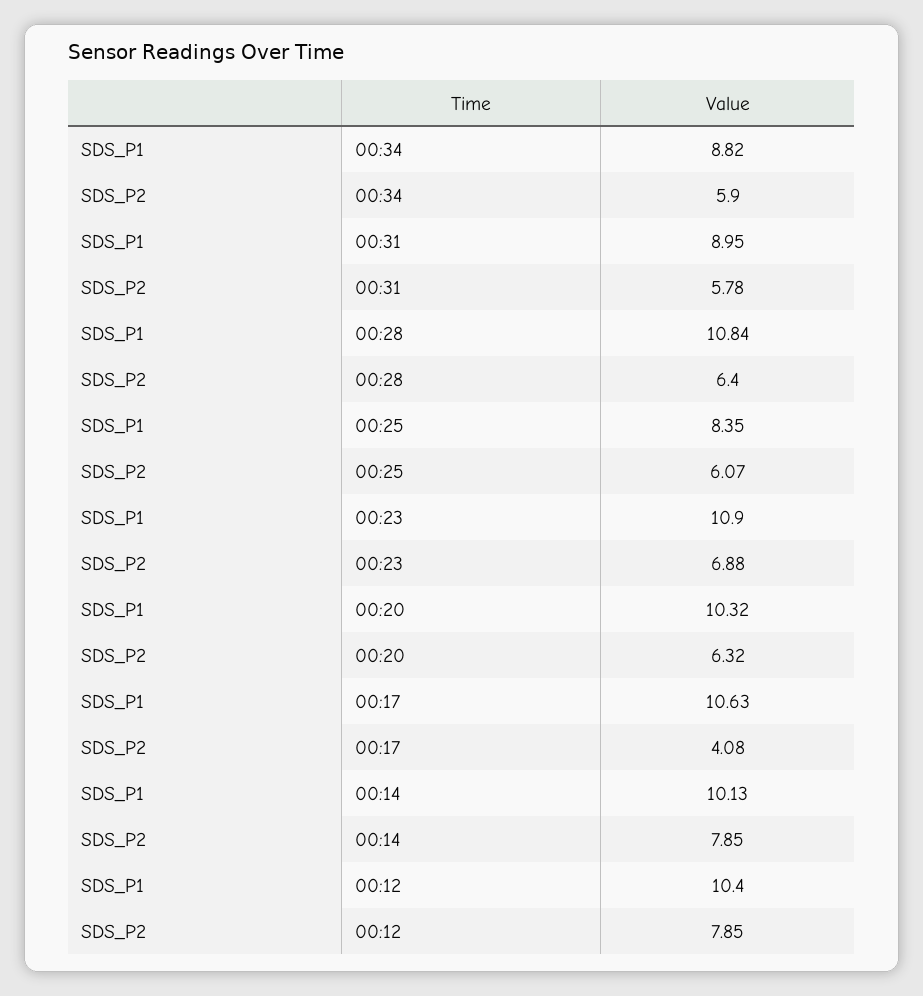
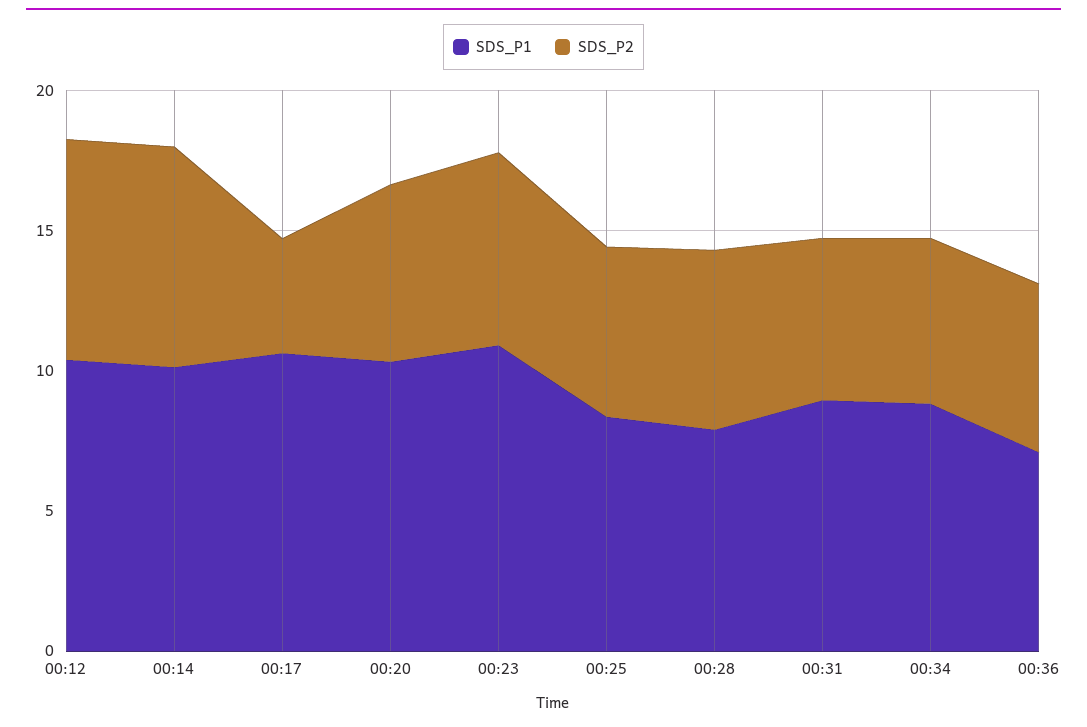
SDS_P1, 00:28: 10.84 -> 8
SDS_P1, 00:36: none -> 7
SDS_P2, 00:36: none -> 6

